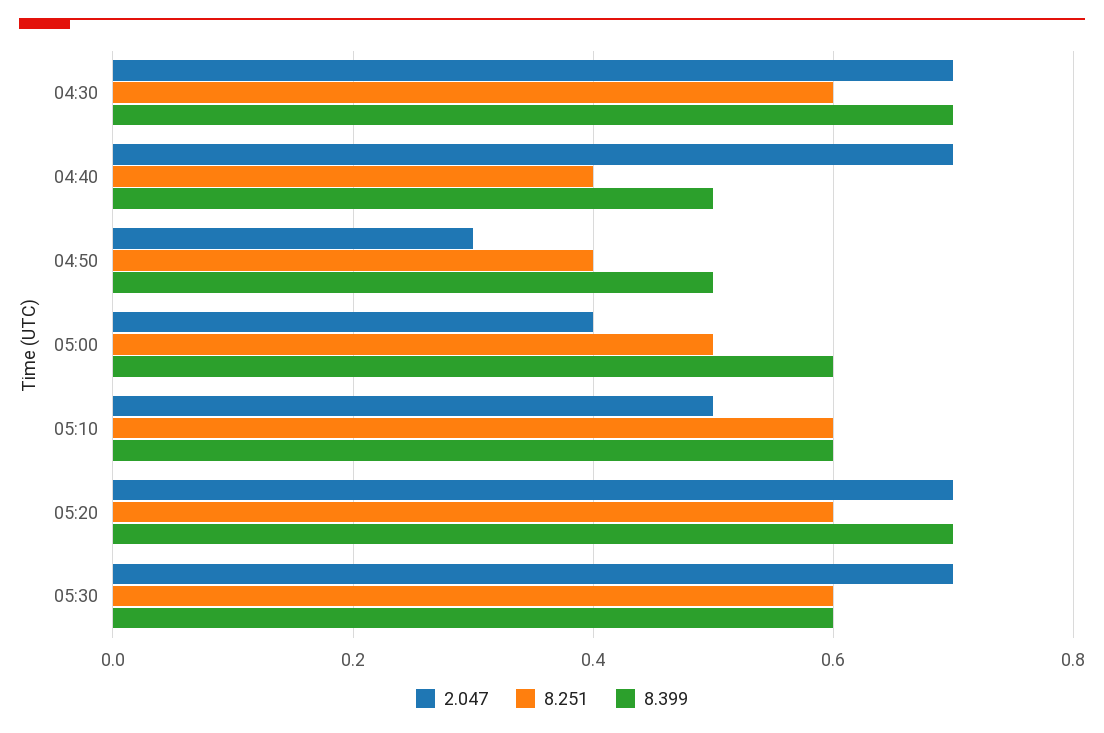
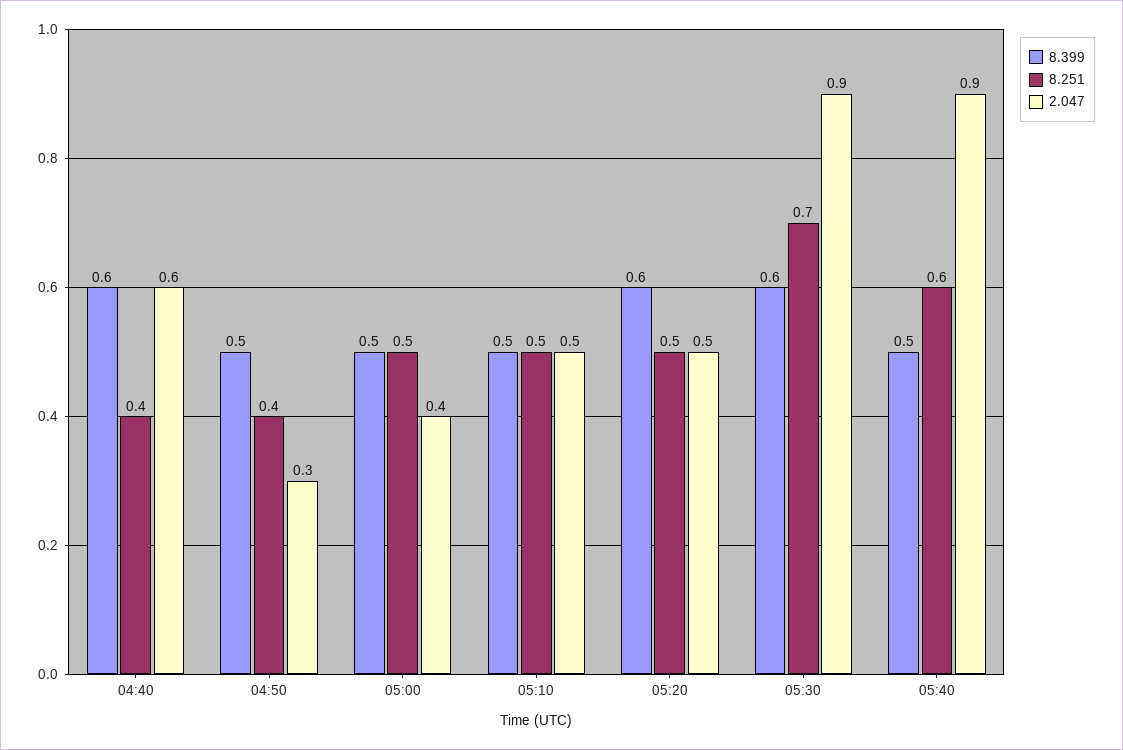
2.047, 04:30: 0.7 -> none
8.251, 04:30: 0.6 -> none
8.399, 04:30: 0.7 -> none
2.047, 04:40: 0.7 -> 0.6
8.399, 04:40: 0.5 -> 0.6
8.399, 05:00: 0.6 -> 0.5
8.251, 05:10: 0.6 -> 0.5
8.399, 05:10: 0.6 -> 0.5
2.047, 05:20: 0.7 -> 0.5
8.251, 05:20: 0.6 -> 0.5
8.399, 05:20: 0.7 -> 0.6
2.047, 05:30: 0.7 -> 0.9
8.251, 05:30: 0.6 -> 0.7
8.399, 05:40: none -> 0.5
8.251, 05:40: none -> 0.6
2.047, 05:40: none -> 0.9

